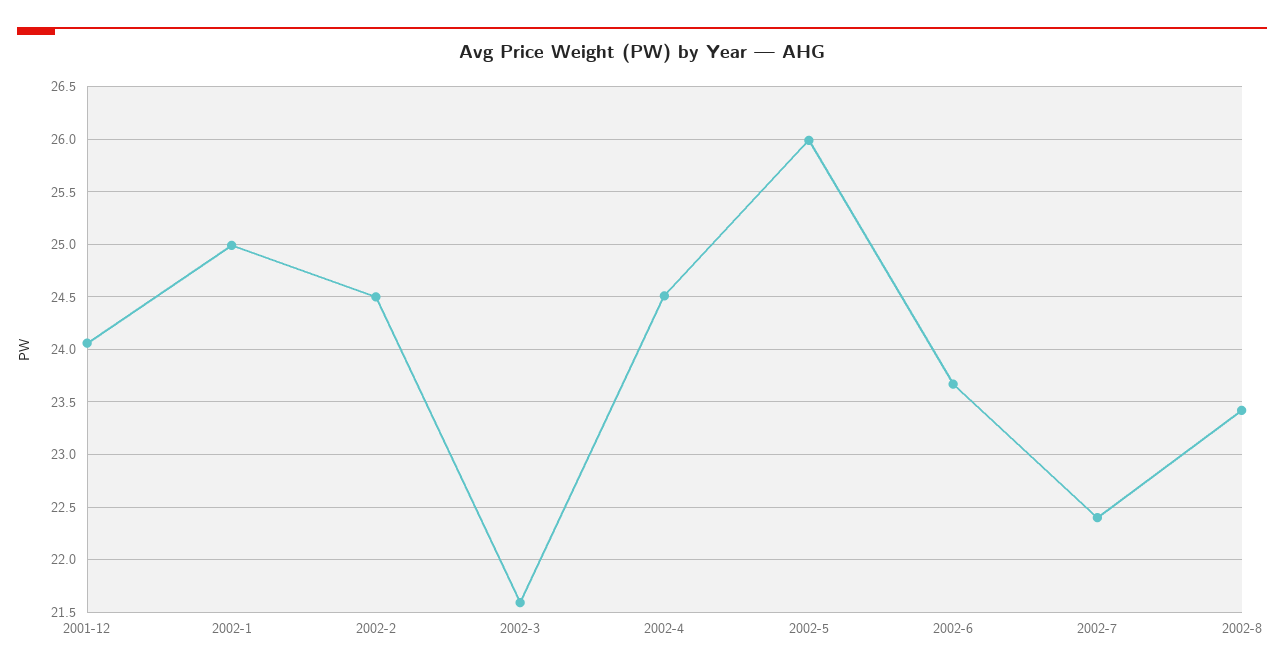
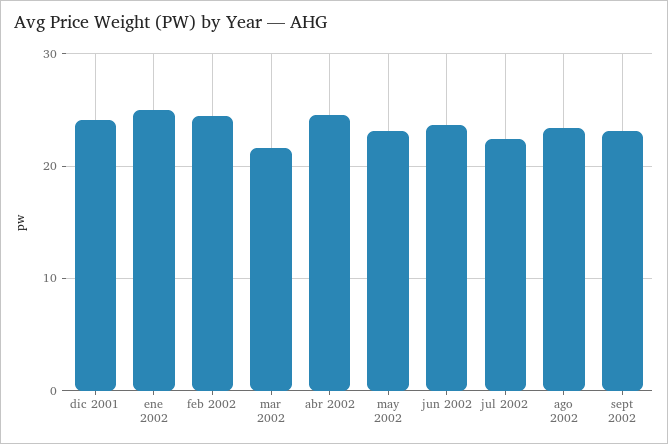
2002-5: 26 -> 23
sept 2002: none -> 23

